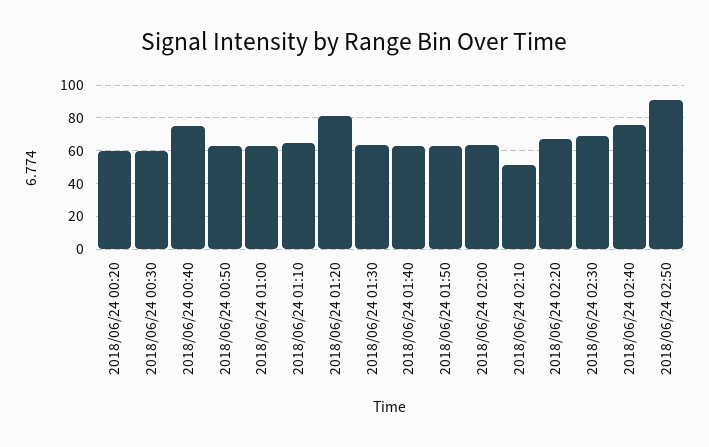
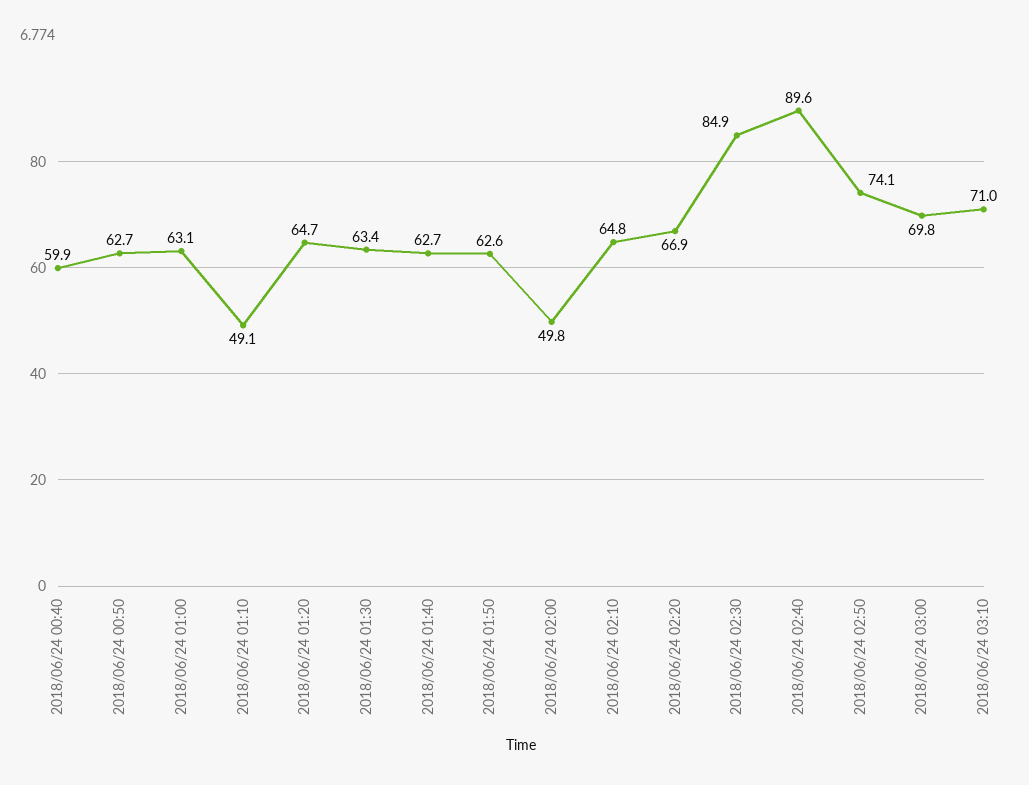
2018/06/24 00:20: 60 -> none
2018/06/24 00:30: 60 -> none
2018/06/24 00:40: 75 -> 59.9
2018/06/24 01:10: 65 -> 49.1
2018/06/24 01:20: 80 -> 64.7
2018/06/24 02:00: 65 -> 49.8
2018/06/24 02:10: 50 -> 64.8
2018/06/24 02:30: 70 -> 84.9
2018/06/24 02:40: 75 -> 89.6
2018/06/24 02:50: 90 -> 74.1
2018/06/24 03:00: none -> 69.8
2018/06/24 03:10: none -> 71

